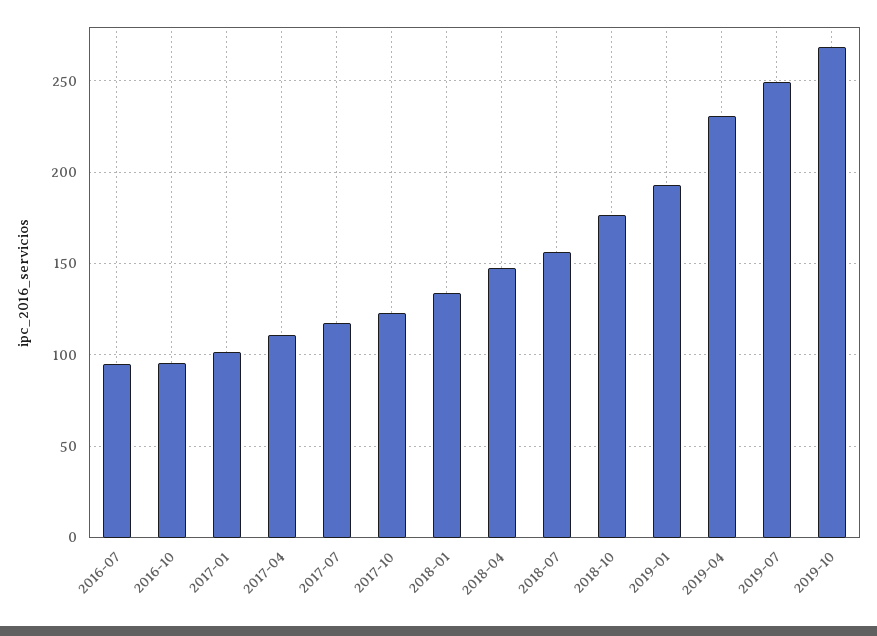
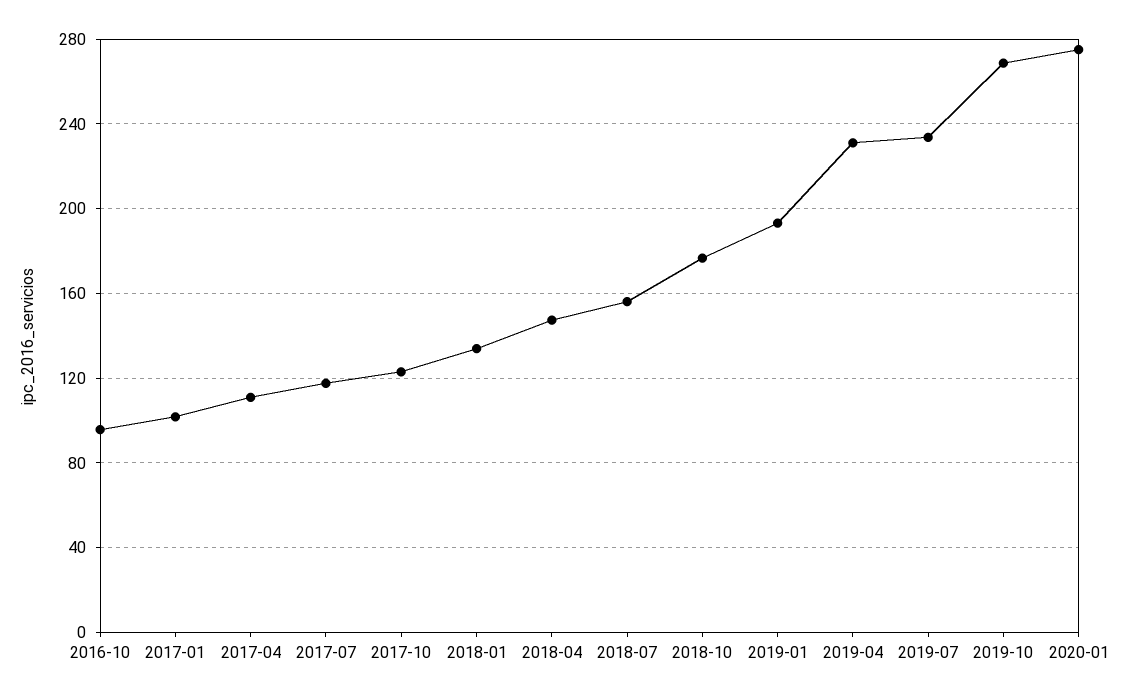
2016-07: 95 -> none
2019-07: 250 -> 235
2020-01: none -> 275

